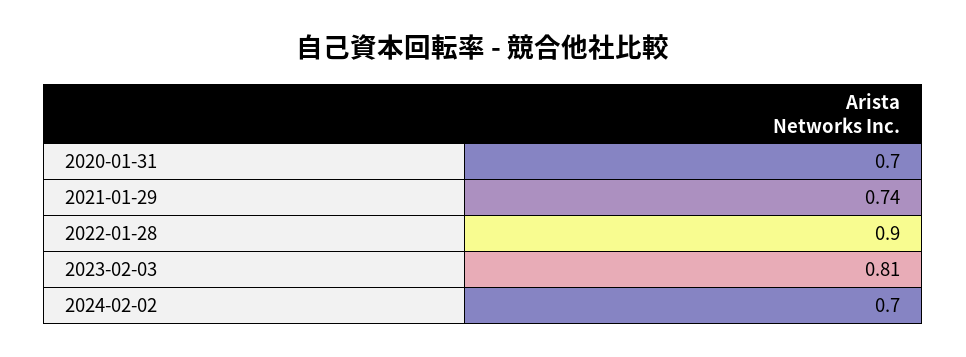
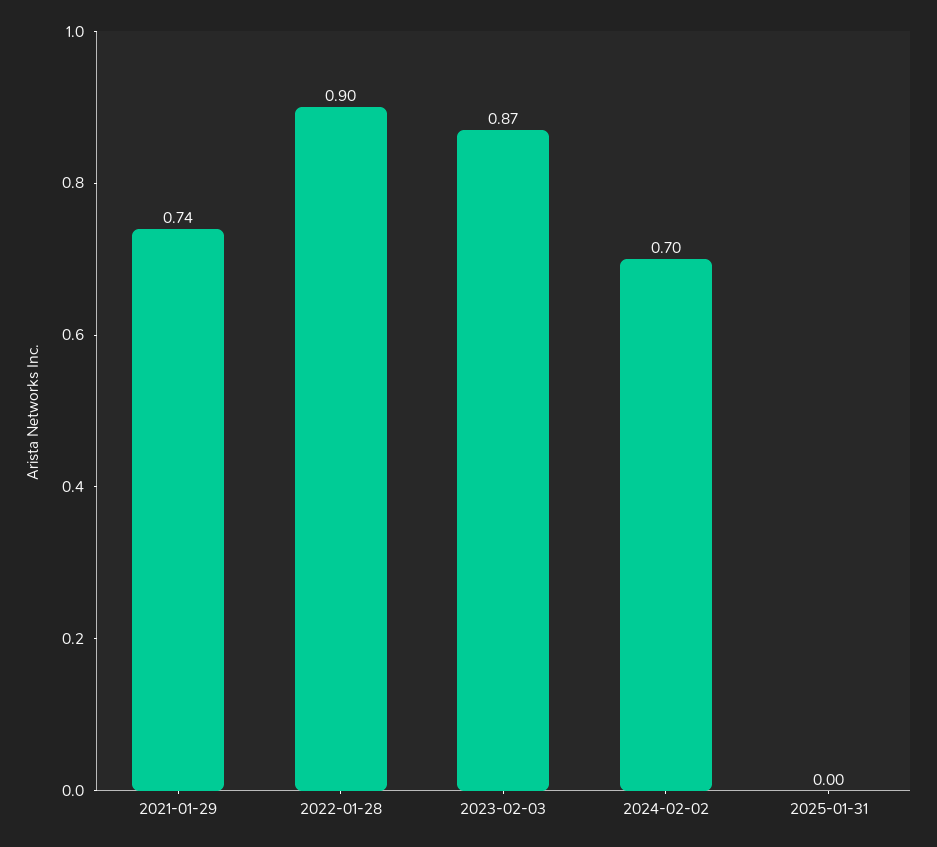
2020-01-31: 0.7 -> none
2023-02-03: 0.81 -> 0.87
2025-01-31: none -> 0

